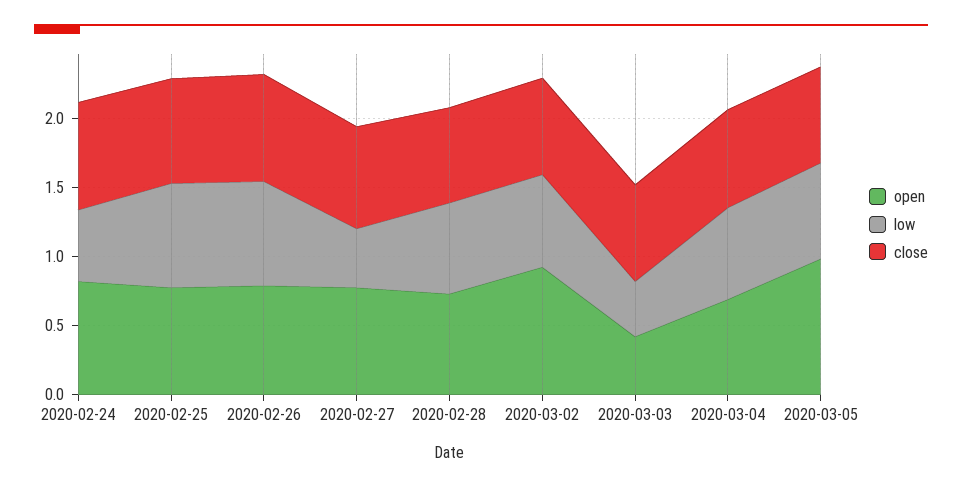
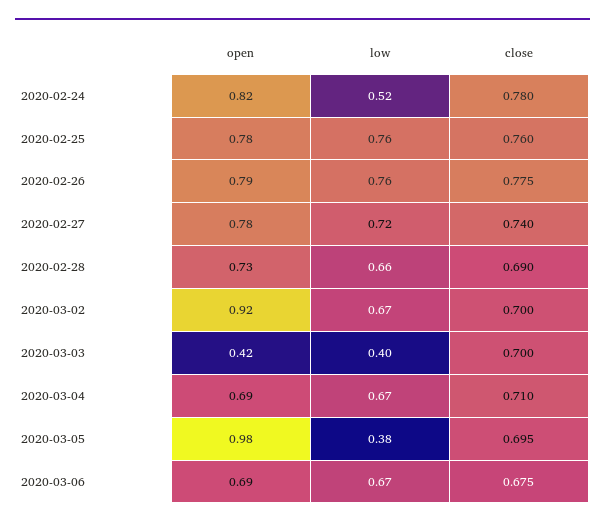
low, 2020-02-27: 0.4 -> 0.72
low, 2020-03-05: 0.7 -> 0.38
open, 2020-03-06: none -> 0.69
low, 2020-03-06: none -> 0.67
close, 2020-03-06: none -> 0.675

